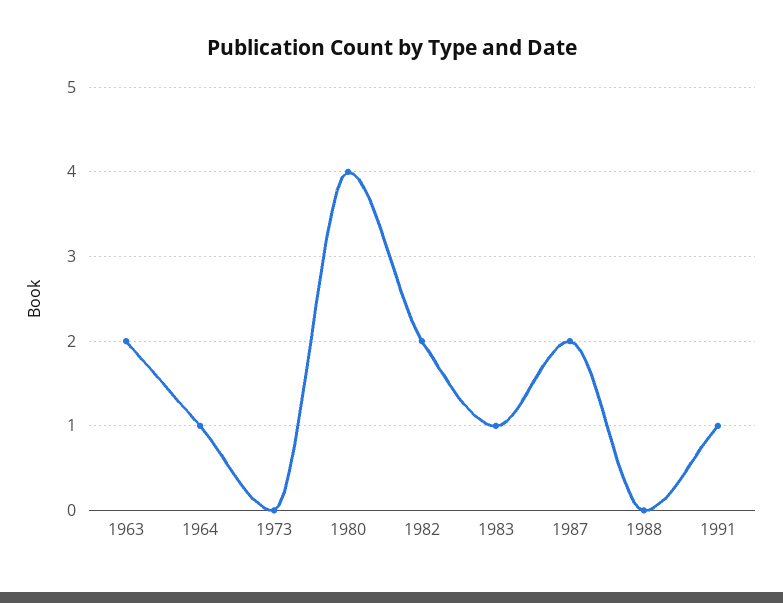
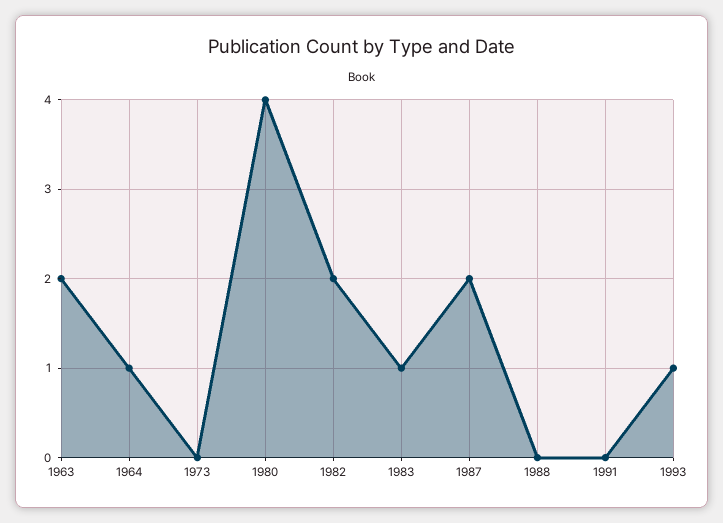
1991: 1 -> 0
1993: none -> 1

